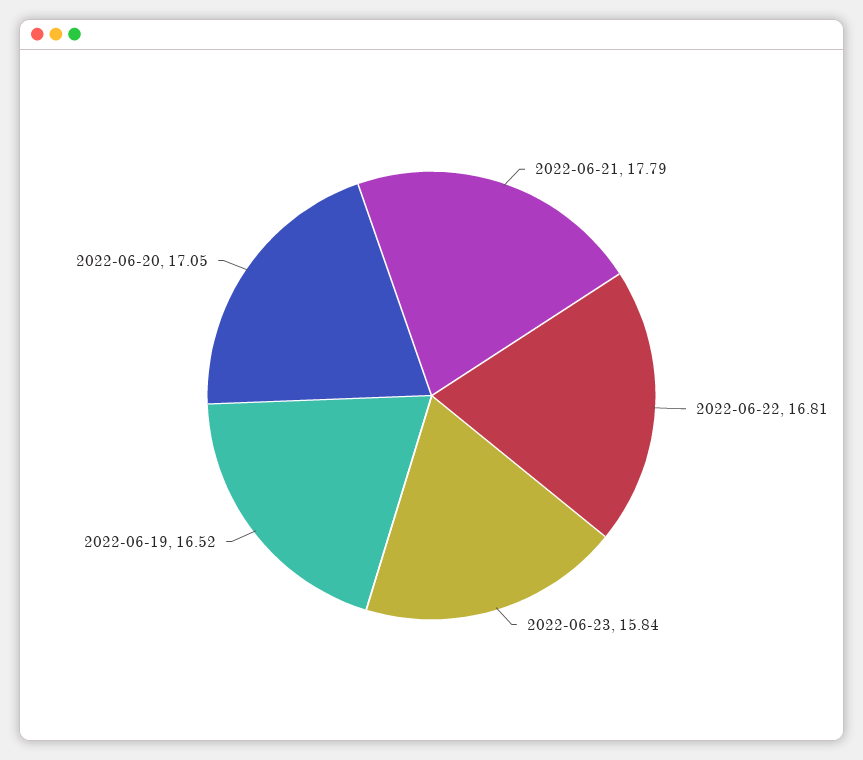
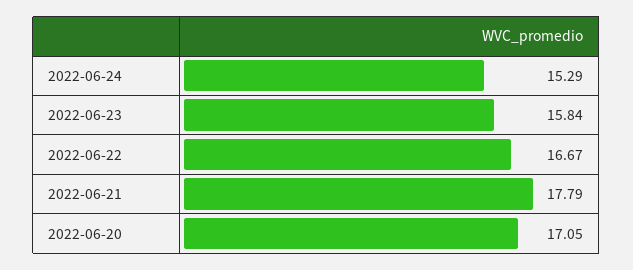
2022-06-22: 16.81 -> 16.67
2022-06-19: 16.52 -> none
2022-06-24: none -> 15.29

